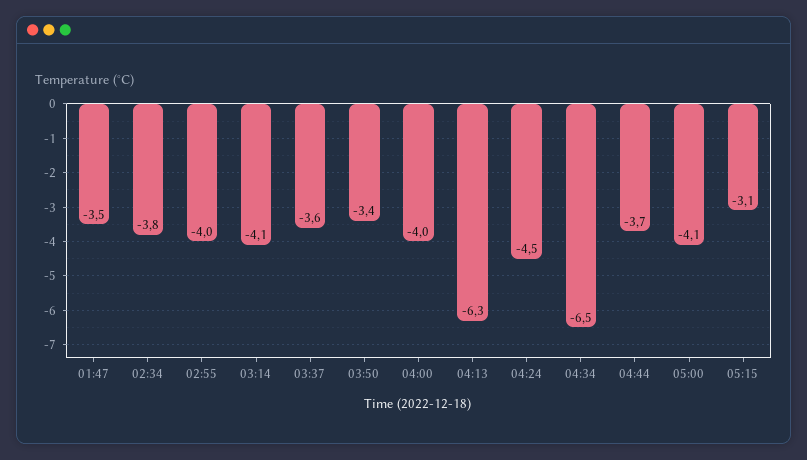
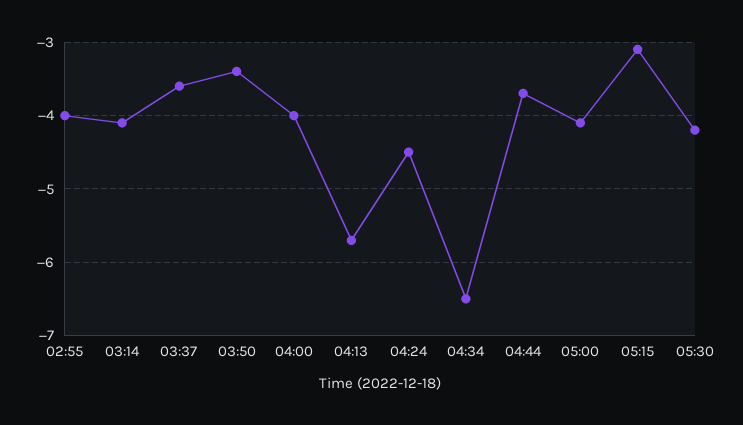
01:47: -3.5 -> none
02:34: -3.8 -> none
04:13: -6.3 -> -5.7
05:30: none -> -4.2

